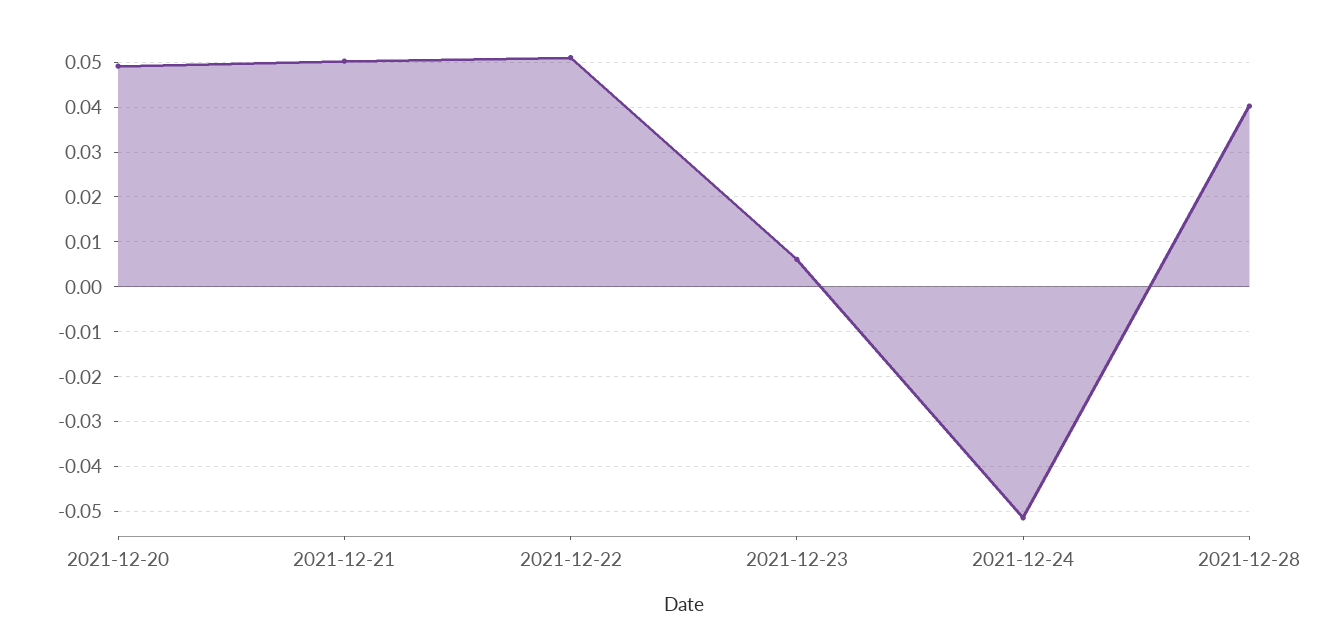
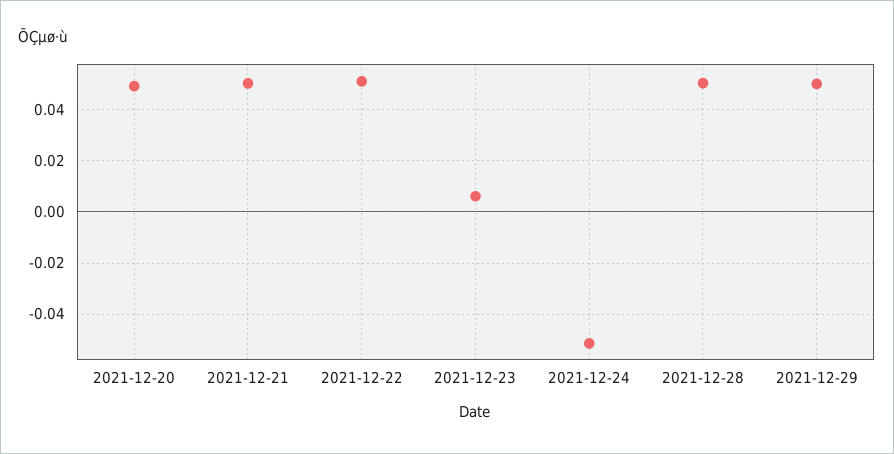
2021-12-28: 0.04 -> 0.05
2021-12-29: none -> 0.05

